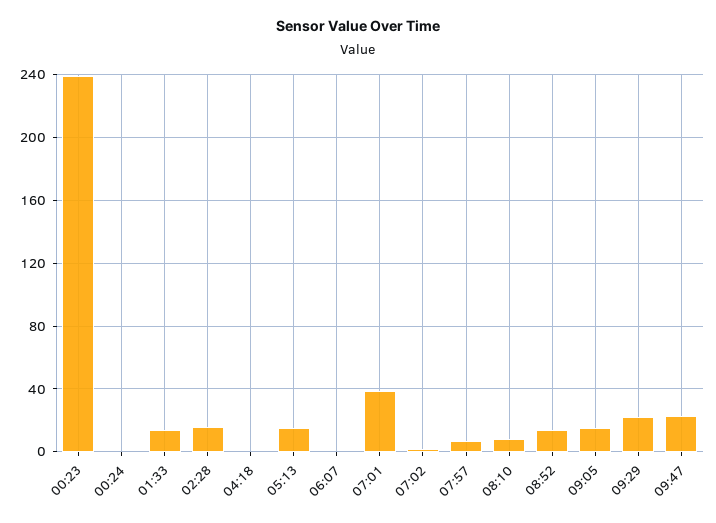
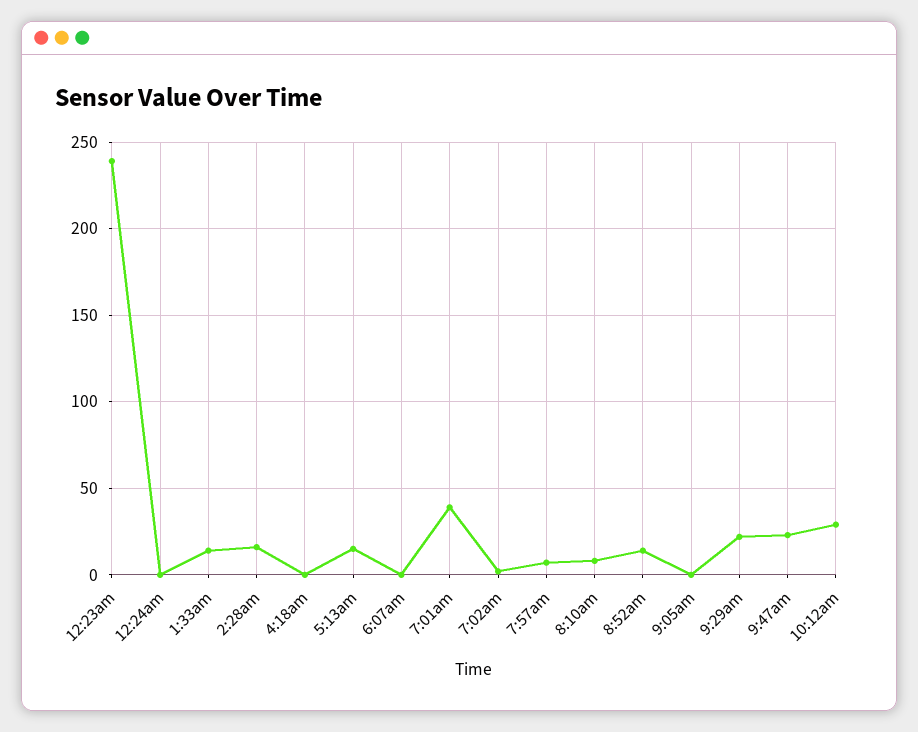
09:05: 15 -> 0
10:12am: none -> 30

